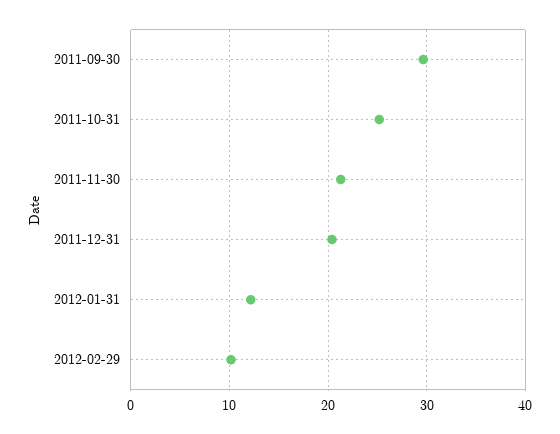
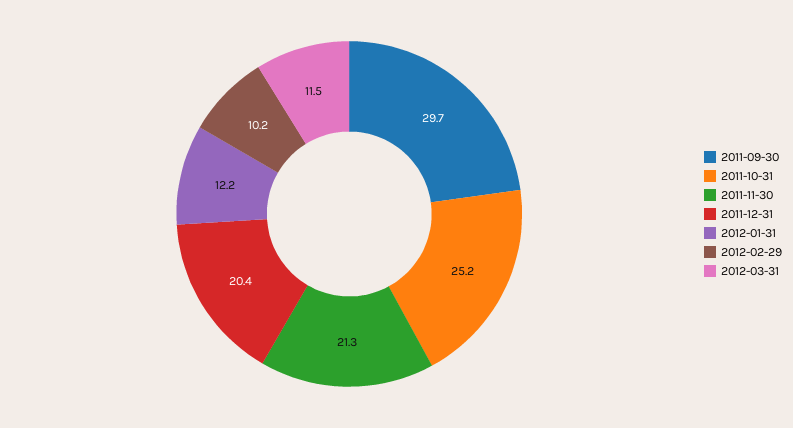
2012-03-31: none -> 11.5

